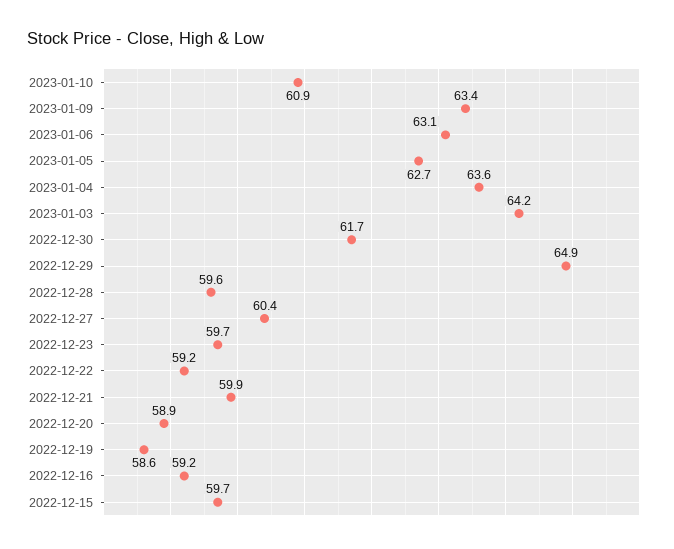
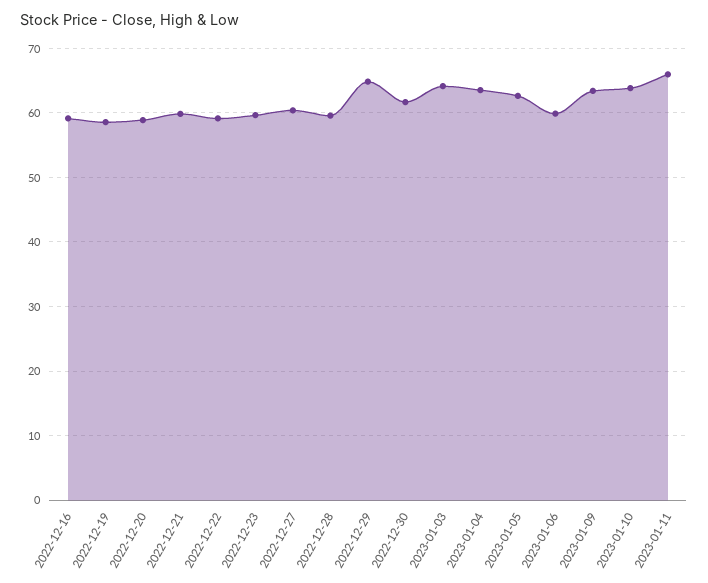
2023-01-10: 60.9 -> 64
2023-01-06: 63.1 -> 60
2022-12-15: 59.7 -> none
2023-01-11: none -> 66

